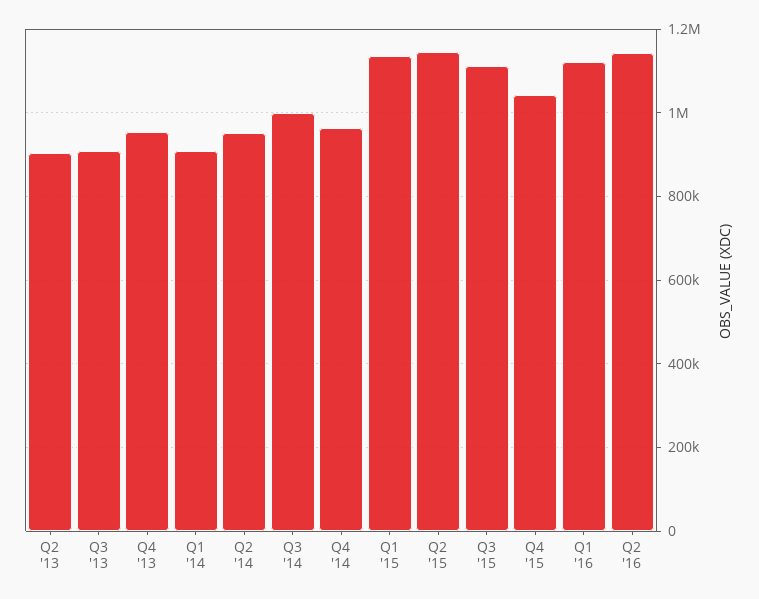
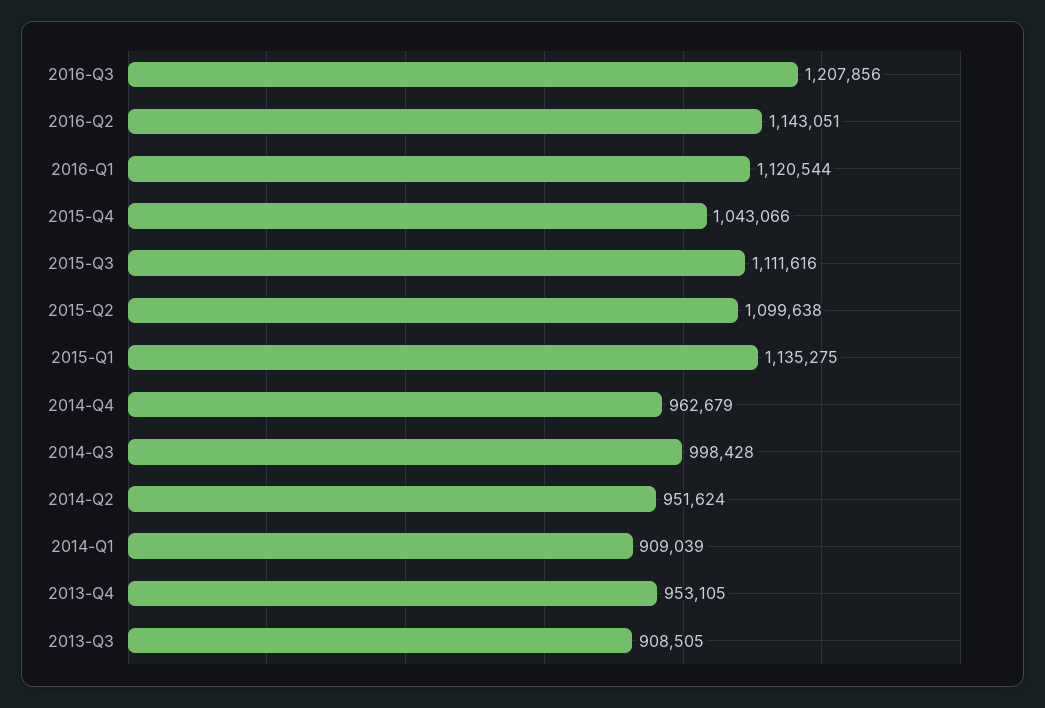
Q2 '13: 900000 -> none
Q2 '15: 1140000 -> 1099638
2016-Q3: none -> 1207856

